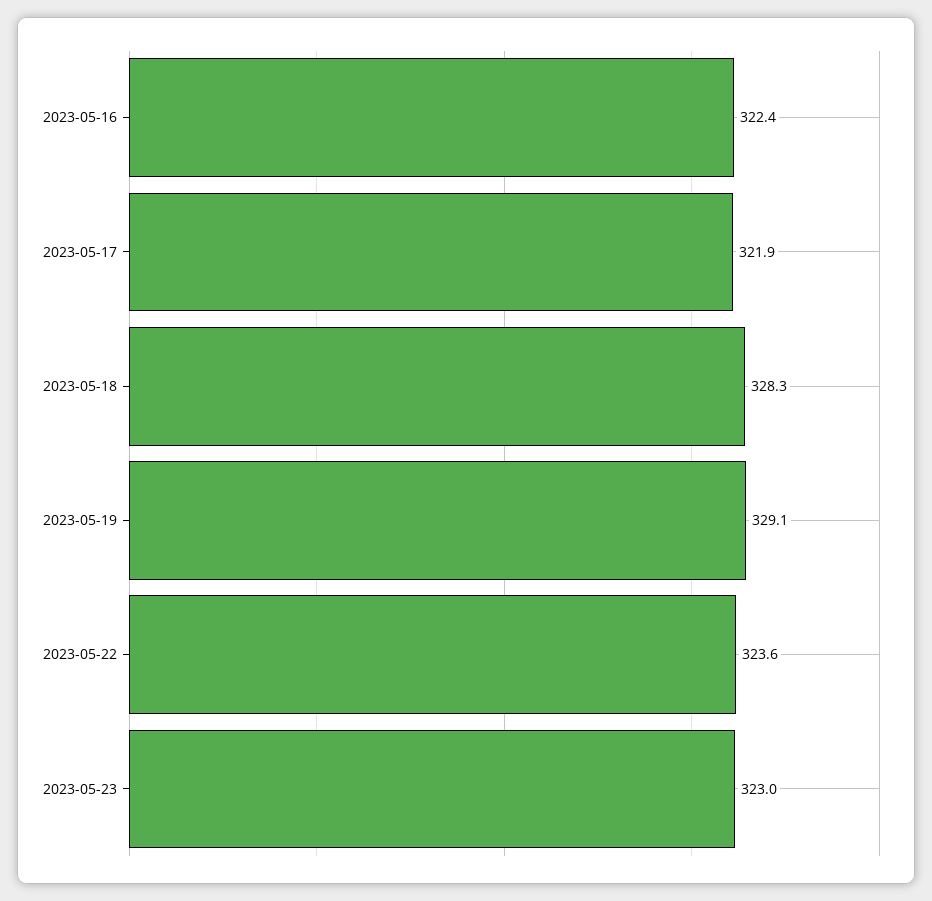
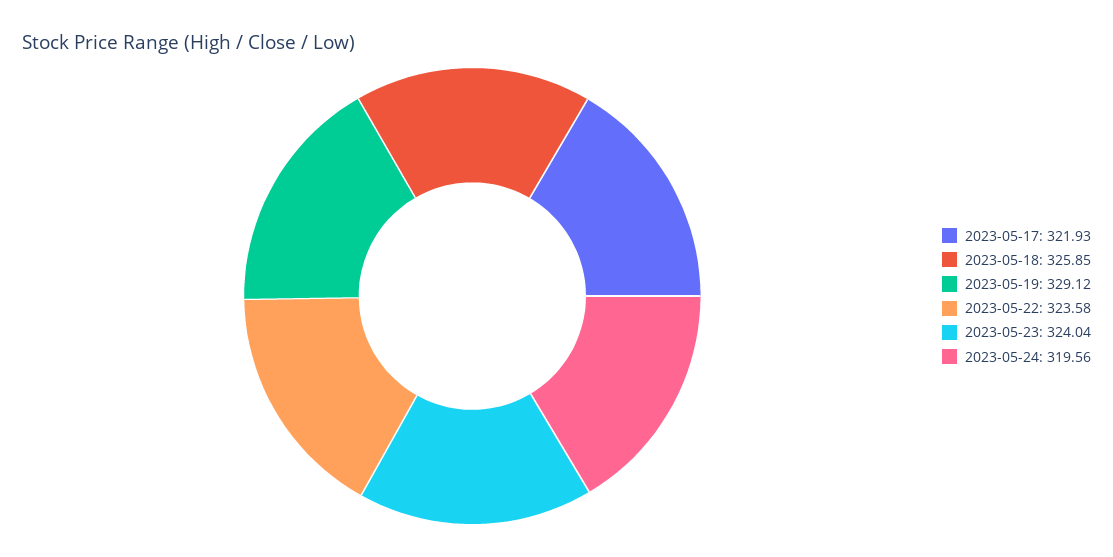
2023-05-16: 322.4 -> none
2023-05-18: 328.3 -> 325.85
2023-05-23: 323 -> 324.04
2023-05-24: none -> 319.56

